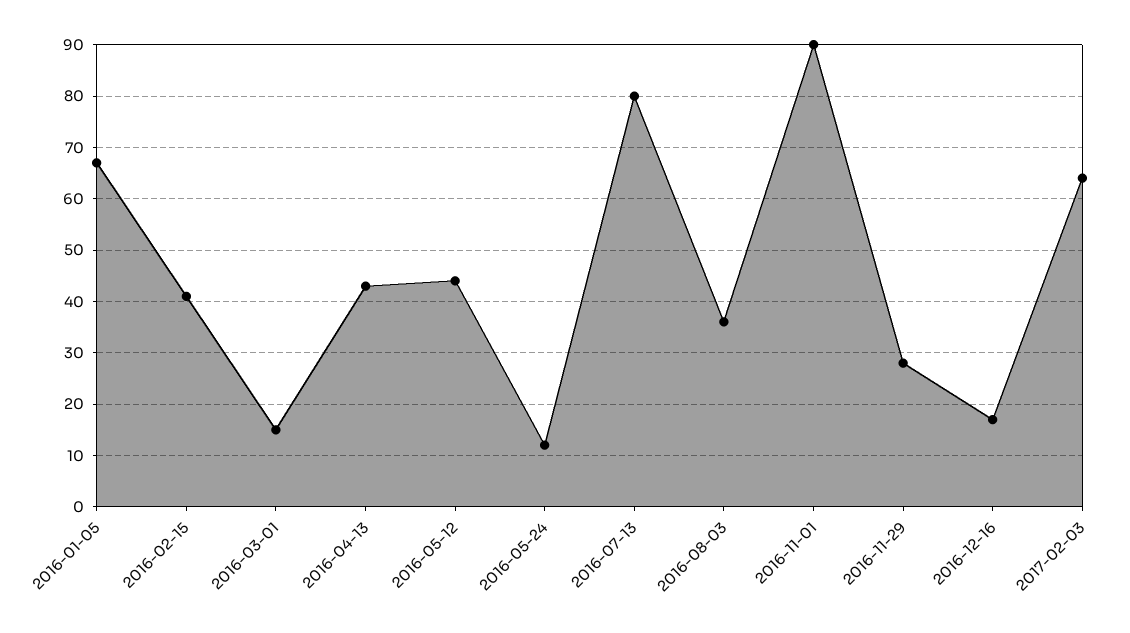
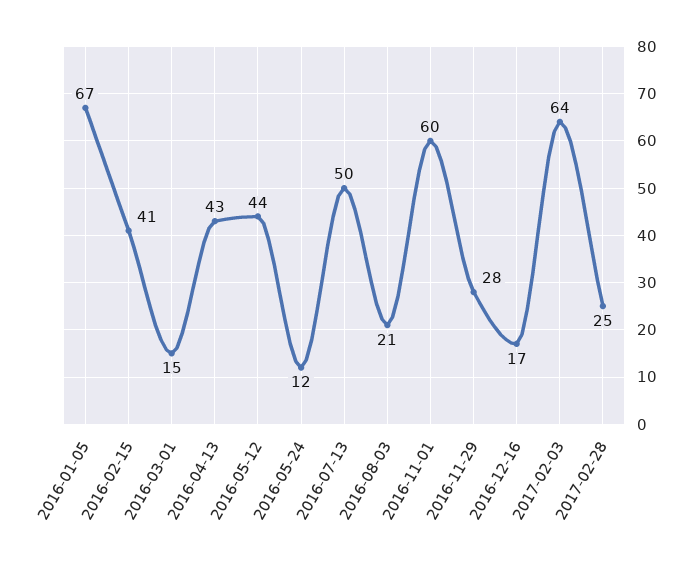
2016-07-13: 80 -> 50
2016-08-03: 35 -> 21
2016-11-01: 90 -> 60
2017-02-28: none -> 25

